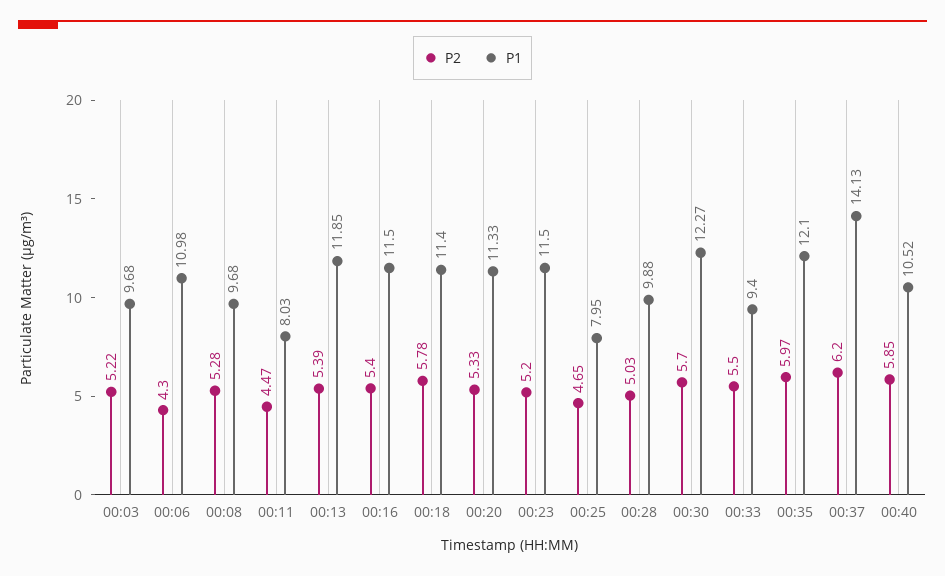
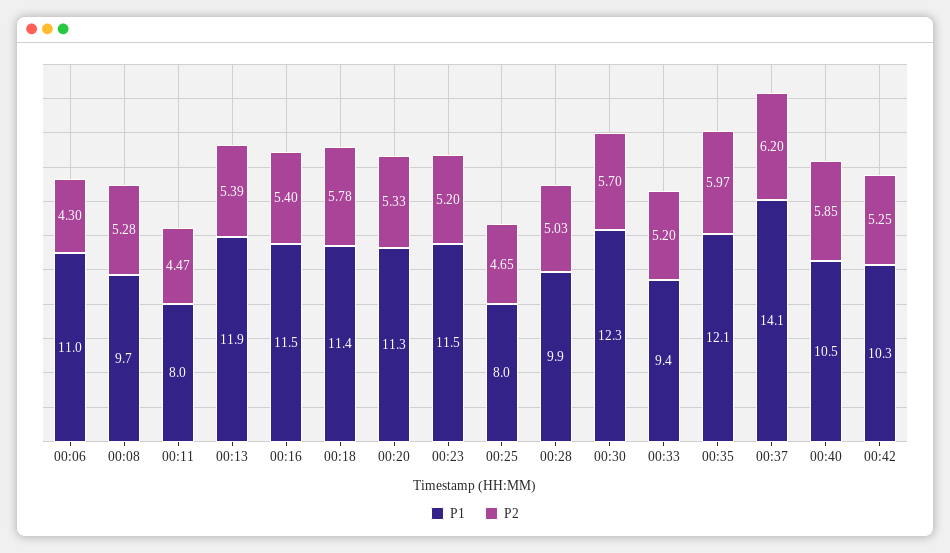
P2, 00:03: 5.22 -> none
P1, 00:03: 9.68 -> none
P2, 00:33: 5.5 -> 5.2
P1, 00:42: none -> 10.3
P2, 00:42: none -> 5.25

